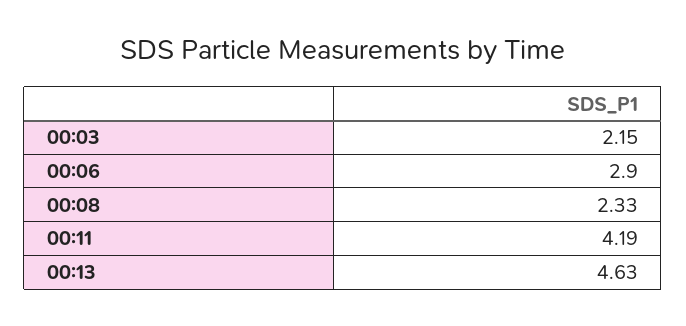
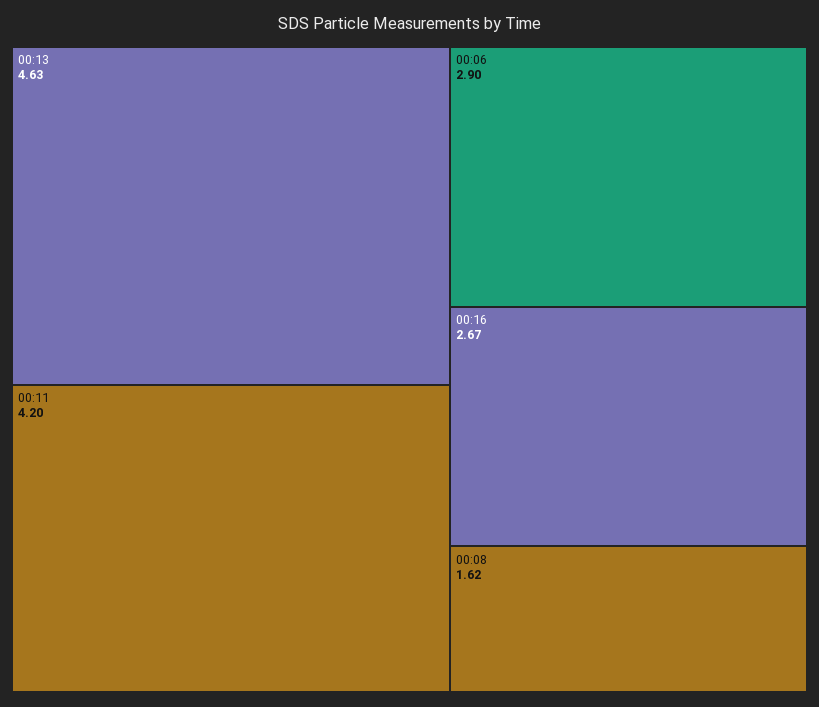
00:03: 2.15 -> none
00:08: 2.33 -> 1.62
00:11: 4.19 -> 4.2
00:16: none -> 2.67

